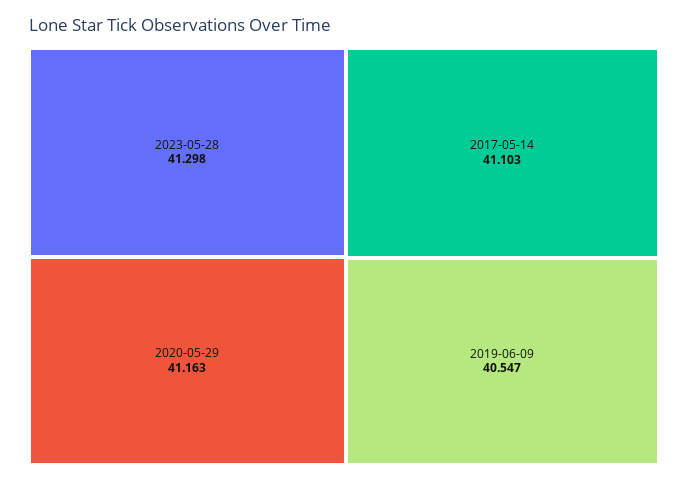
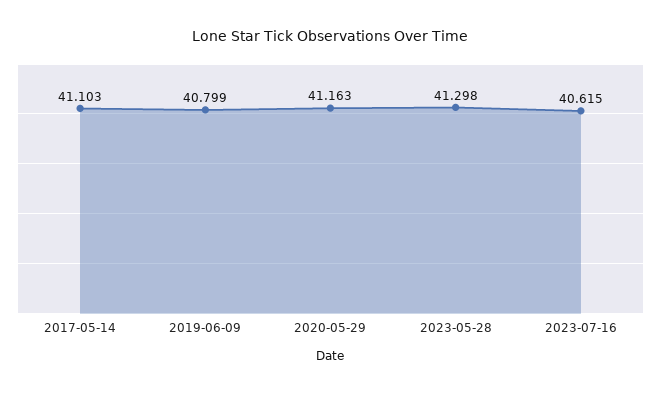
2019-06-09: 40.547 -> 40.799
2023-07-16: none -> 40.615

